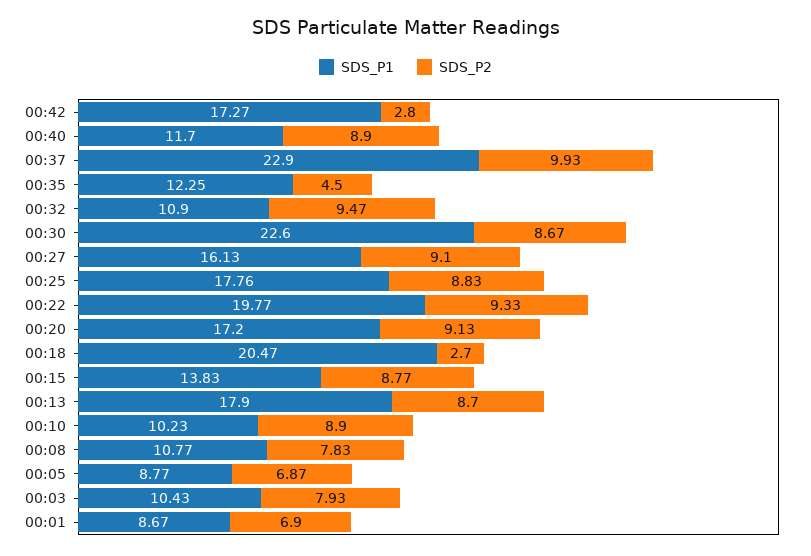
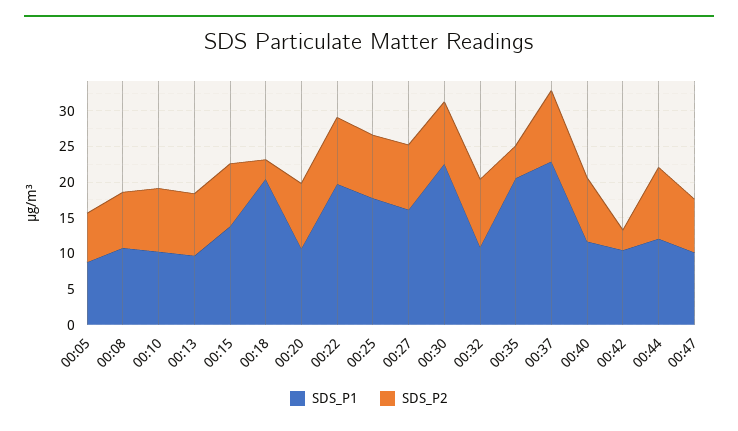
SDS_P1, 00:42: 17.27 -> 10
SDS_P1, 00:35: 12.25 -> 20
SDS_P1, 00:20: 17.2 -> 10
SDS_P1, 00:13: 17.9 -> 10
SDS_P1, 00:03: 10.43 -> none
SDS_P2, 00:03: 7.93 -> none
SDS_P1, 00:01: 8.67 -> none
SDS_P2, 00:01: 6.9 -> none
SDS_P1, 00:44: none -> 12.5
SDS_P2, 00:44: none -> 10
SDS_P1, 00:47: none -> 10
SDS_P2, 00:47: none -> 7.5

